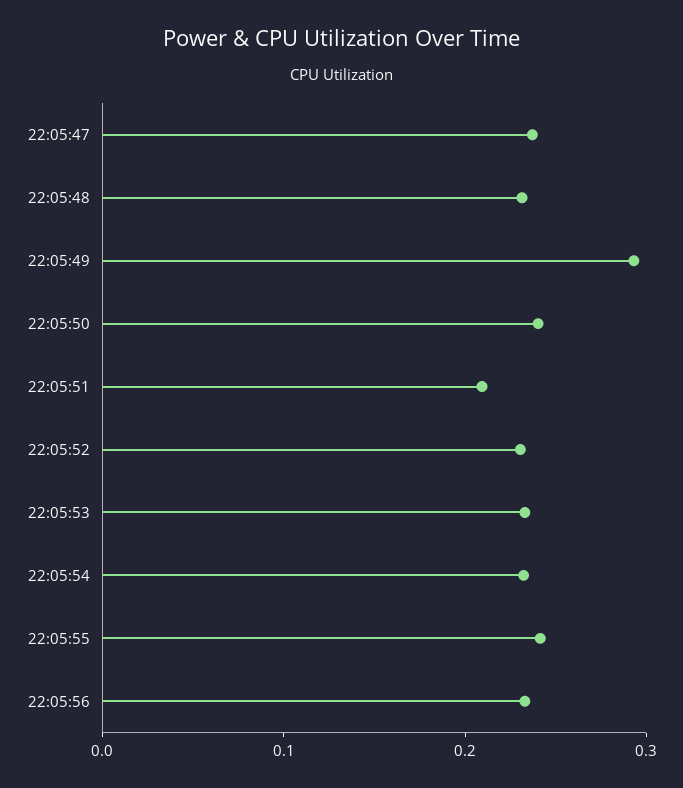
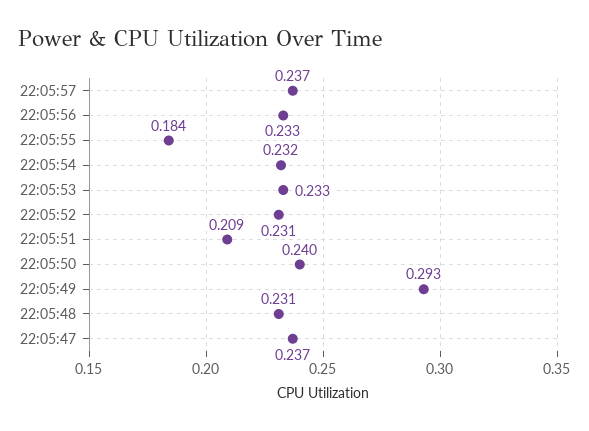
22:05:55: 0.24 -> 0.184
22:05:57: none -> 0.237

